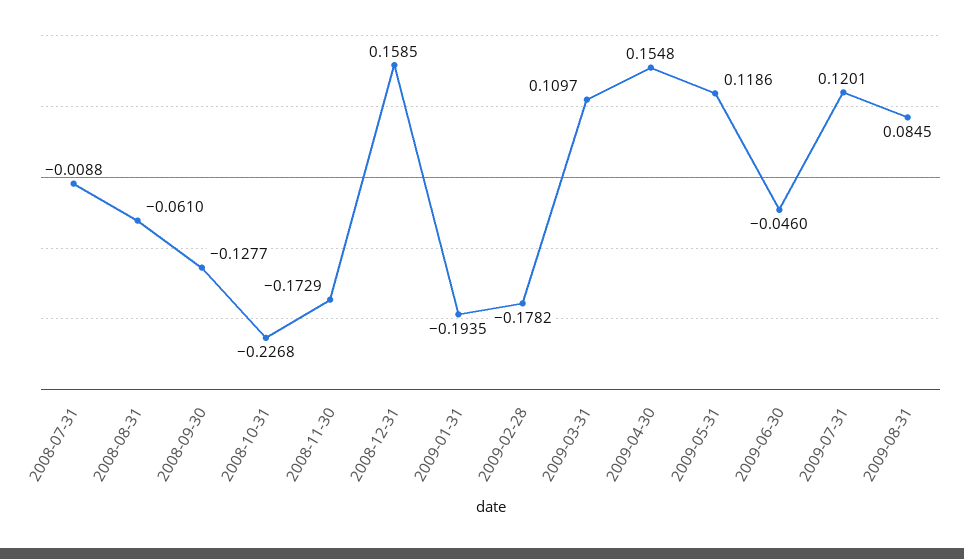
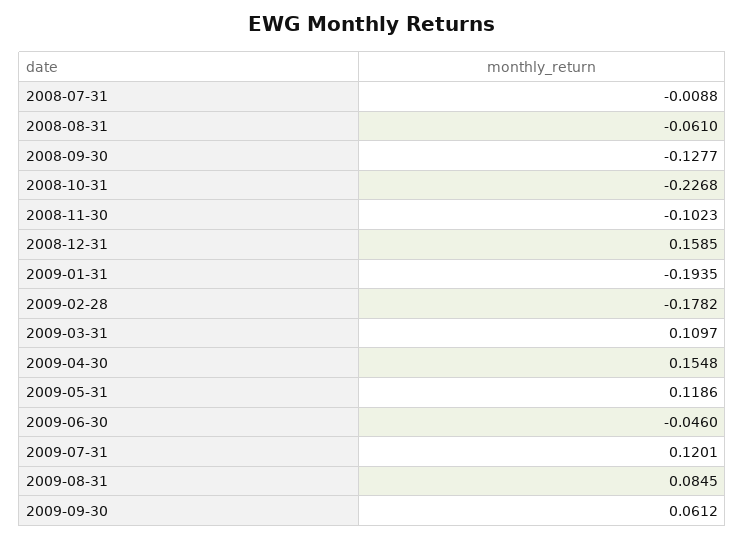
2008-11-30: -0.1729 -> -0.1023
2009-09-30: none -> 0.0612

